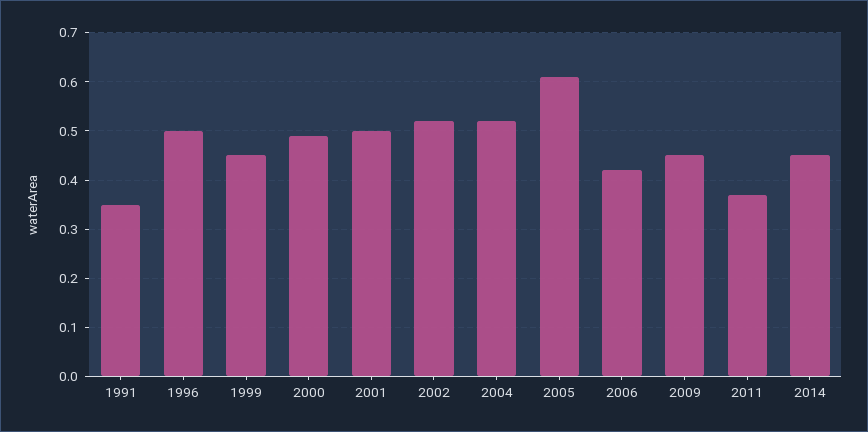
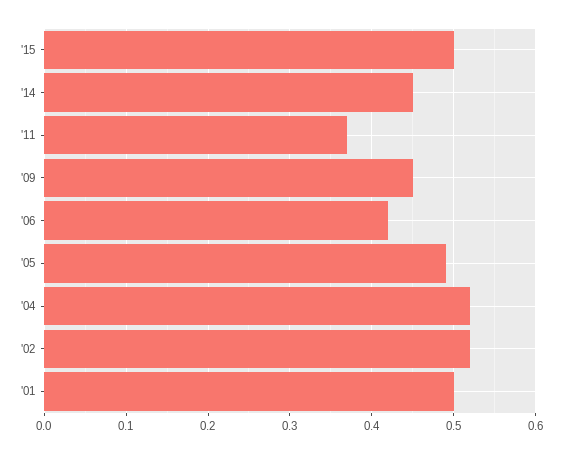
1991: 0.35 -> none
1996: 0.5 -> none
1999: 0.45 -> none
2000: 0.5 -> none
2005: 0.6 -> 0.49
'15: none -> 0.5

